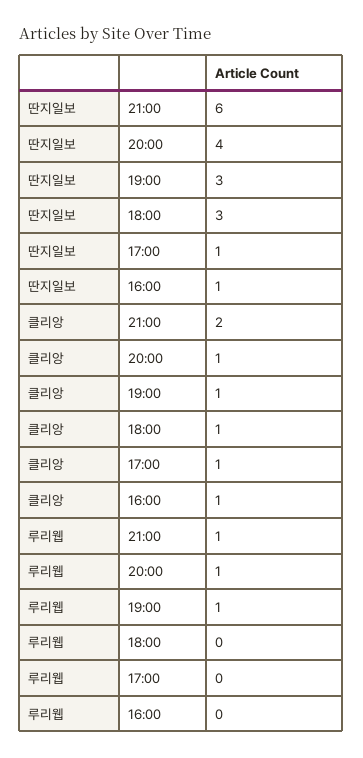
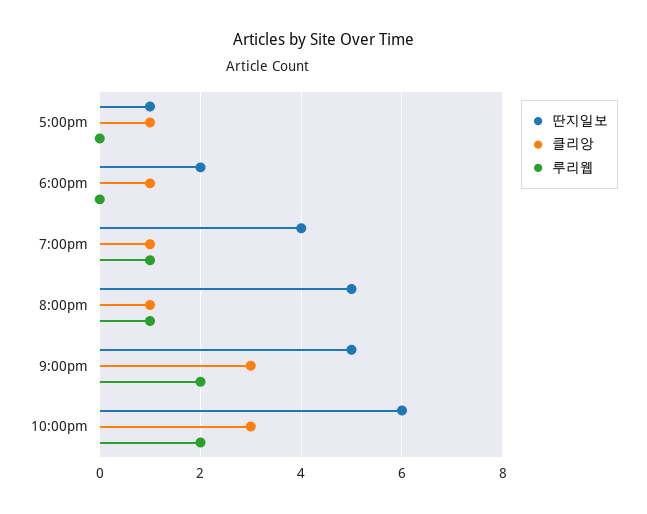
딴지일보, 21:00: 6 -> 5
딴지일보, 20:00: 4 -> 5
딴지일보, 19:00: 3 -> 4
딴지일보, 18:00: 3 -> 2
딴지일보, 16:00: 1 -> none
클리앙, 21:00: 2 -> 3
클리앙, 16:00: 1 -> none
루리웹, 21:00: 1 -> 2
루리웹, 16:00: 0 -> none
딴지일보, 10:00pm: none -> 6
클리앙, 10:00pm: none -> 3
루리웹, 10:00pm: none -> 2

